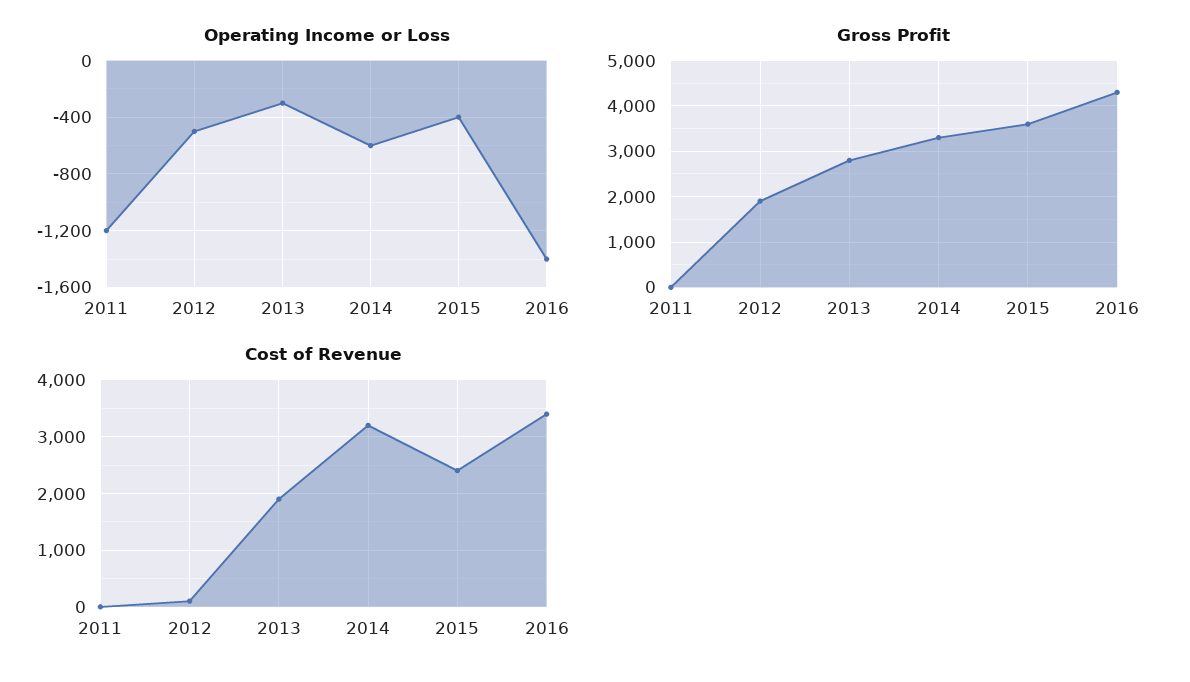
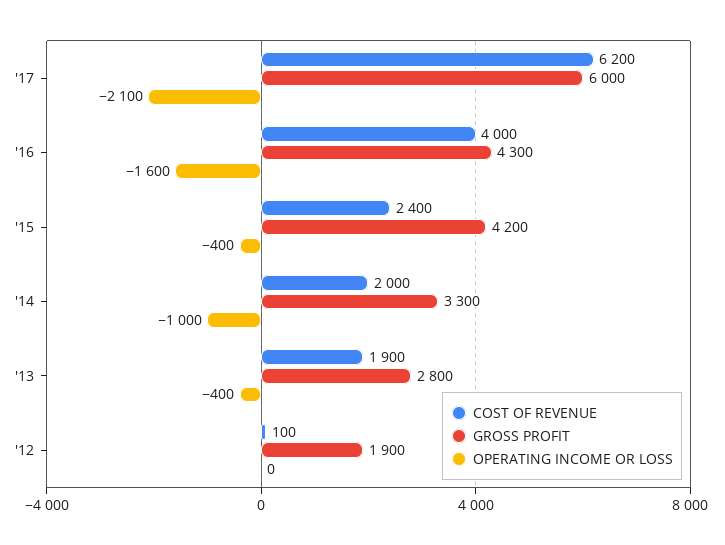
Operating Income or Loss, 2011: -1200 -> none
Operating Income or Loss, 2012: -500 -> 0
Operating Income or Loss, 2013: -300 -> -400
Operating Income or Loss, 2014: -600 -> -1000
Operating Income or Loss, 2016: -1400 -> -1600
Gross Profit, 2011: 0 -> none
Gross Profit, 2015: 3600 -> 4200
Cost of Revenue, 2011: 0 -> none
Cost of Revenue, 2014: 3200 -> 2000
Cost of Revenue, 2016: 3400 -> 4000
Cost of Revenue, '17: none -> 6200
Gross Profit, '17: none -> 6000
Operating Income or Loss, '17: none -> -2100

